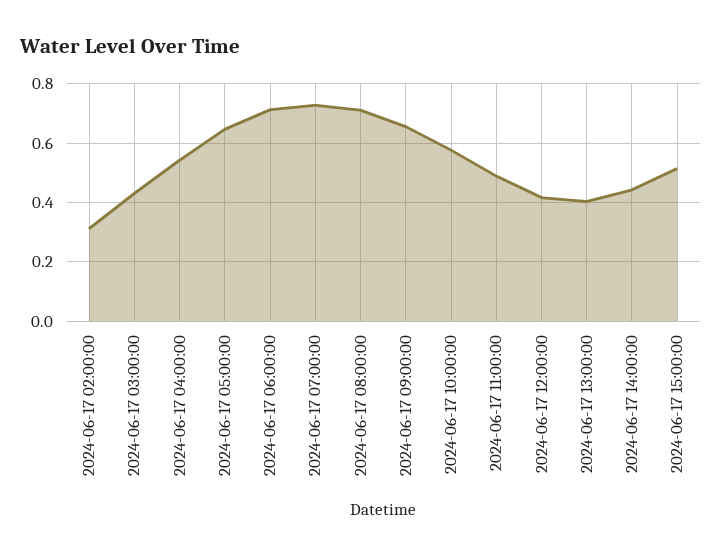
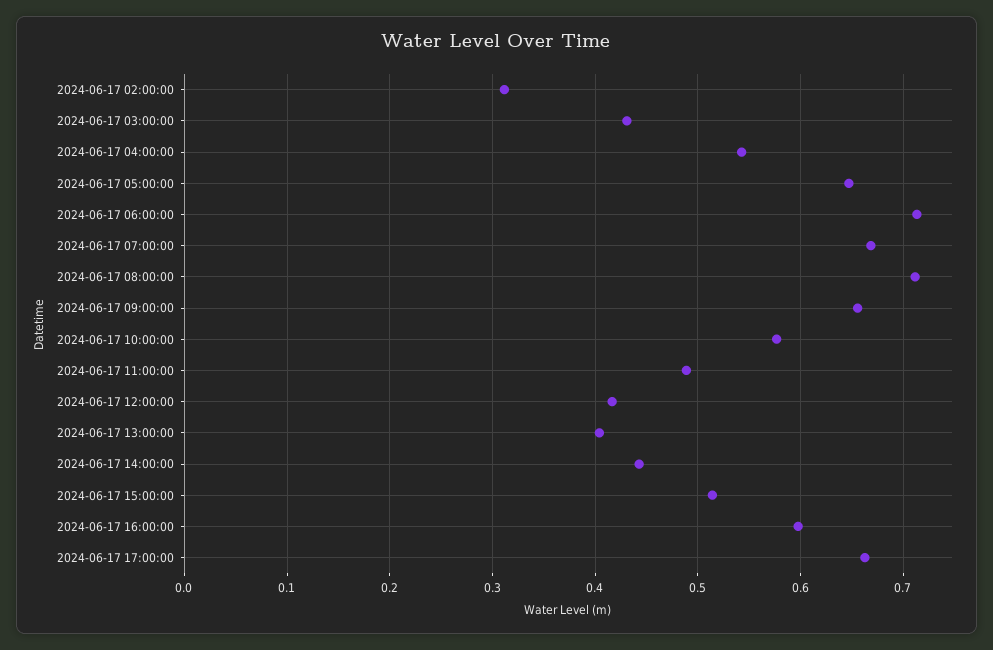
2024-06-17 07:00:00: 0.725 -> 0.67
2024-06-17 16:00:00: none -> 0.6
2024-06-17 17:00:00: none -> 0.66

